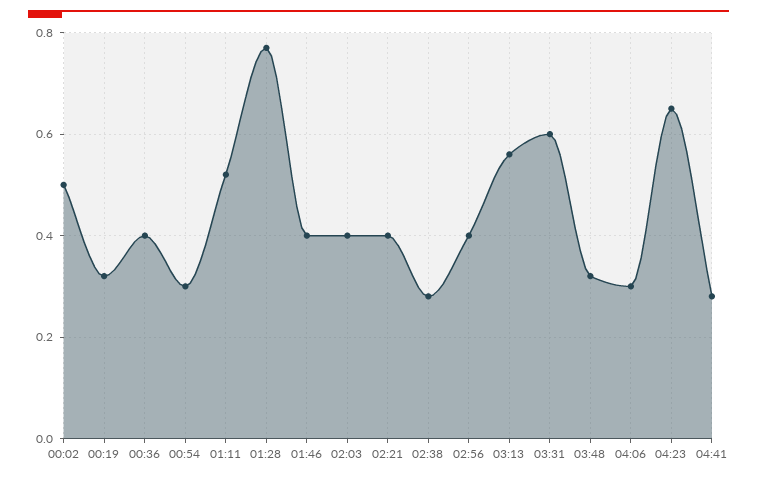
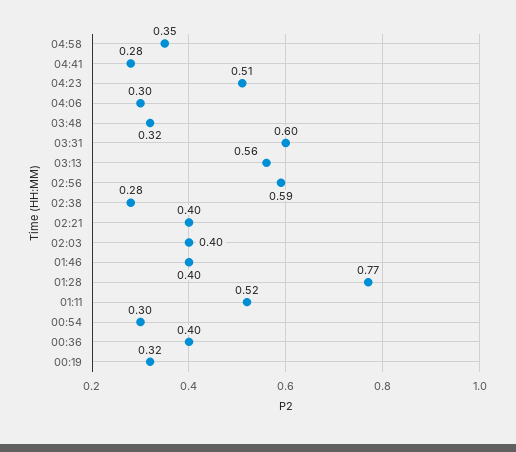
00:02: 0.5 -> none
02:56: 0.4 -> 0.59
04:23: 0.65 -> 0.51
04:58: none -> 0.35

